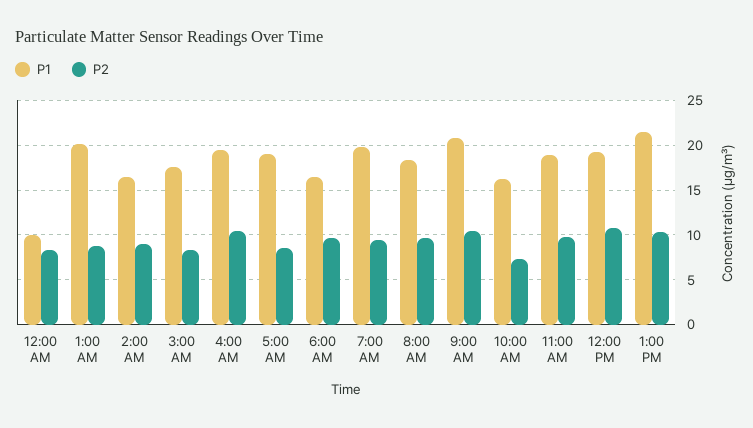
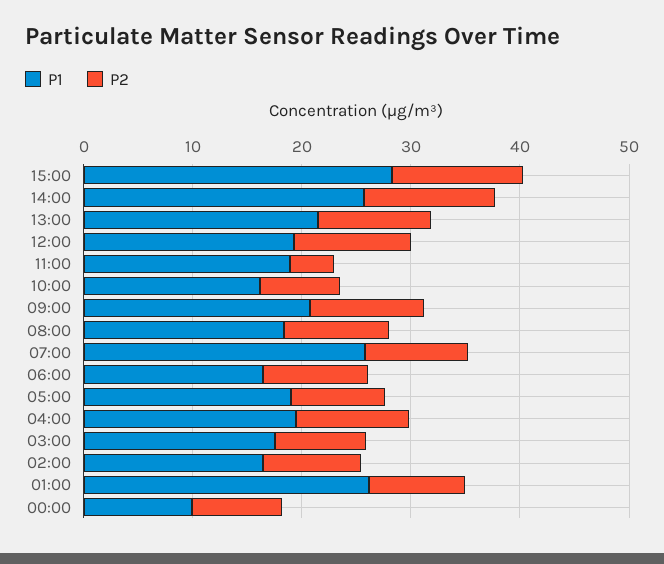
P1, 1:00 AM: 20 -> 26
P1, 7:00 AM: 20 -> 26
P2, 11:00 AM: 10 -> 4
P1, 15:00: none -> 28
P2, 15:00: none -> 12
P1, 14:00: none -> 26
P2, 14:00: none -> 12

